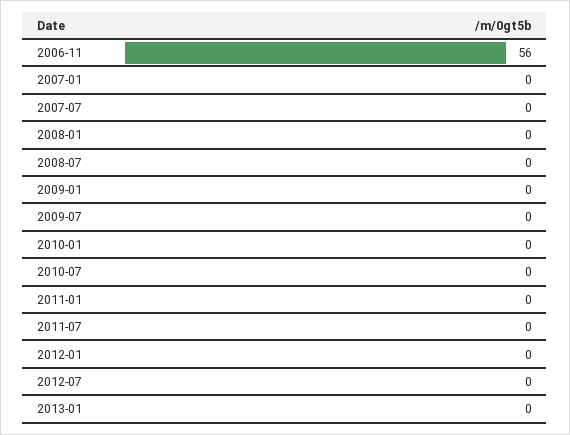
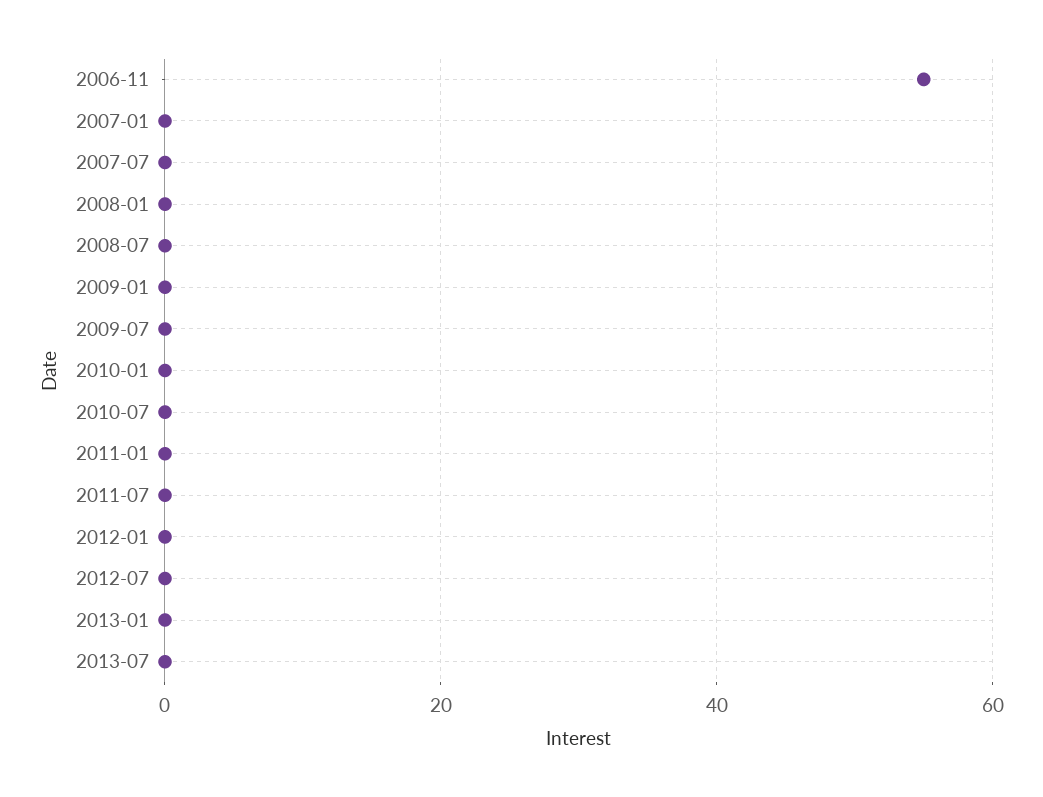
2006-11: 56 -> 55
2013-07: none -> 0

